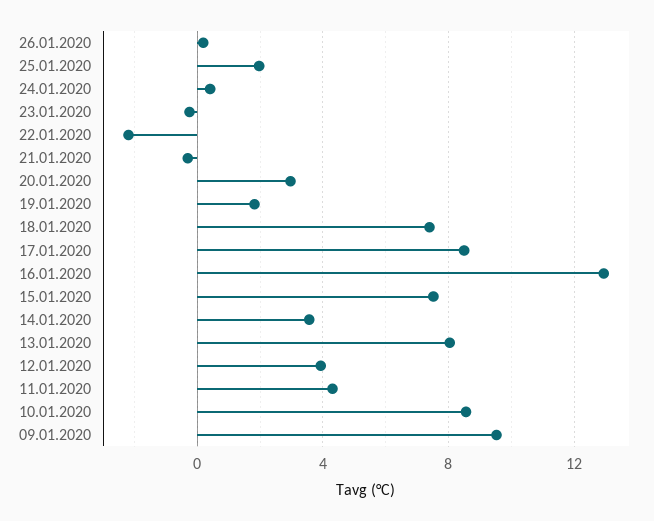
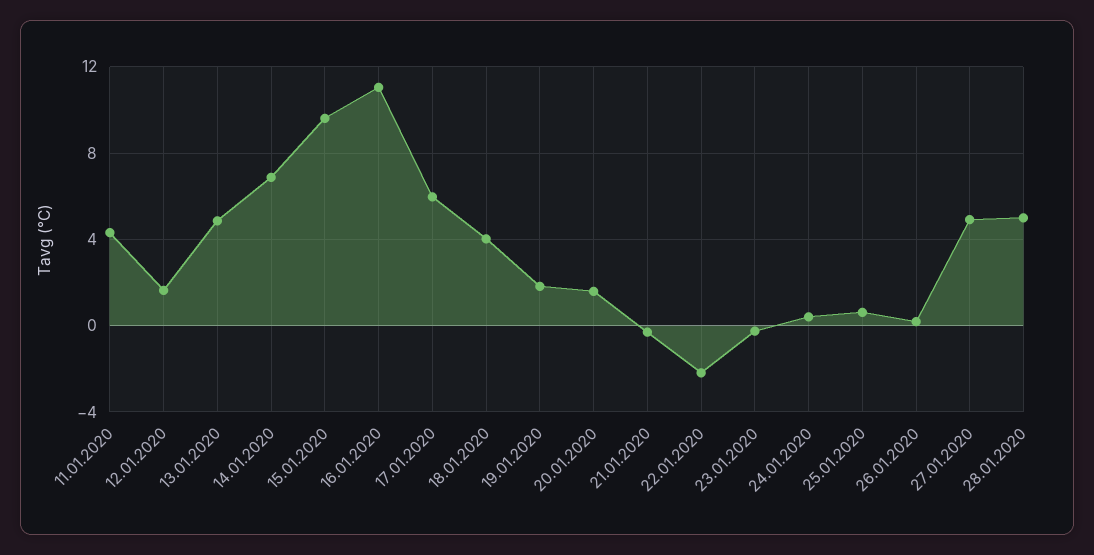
25.01.2020: 2 -> 0.5
20.01.2020: 3 -> 1.5
18.01.2020: 7.5 -> 4
17.01.2020: 8.5 -> 6
16.01.2020: 13 -> 11
15.01.2020: 7.5 -> 9.5
14.01.2020: 3.5 -> 7
13.01.2020: 8 -> 5
12.01.2020: 4 -> 1.5
10.01.2020: 8.5 -> none
09.01.2020: 9.5 -> none
27.01.2020: none -> 5
28.01.2020: none -> 5

